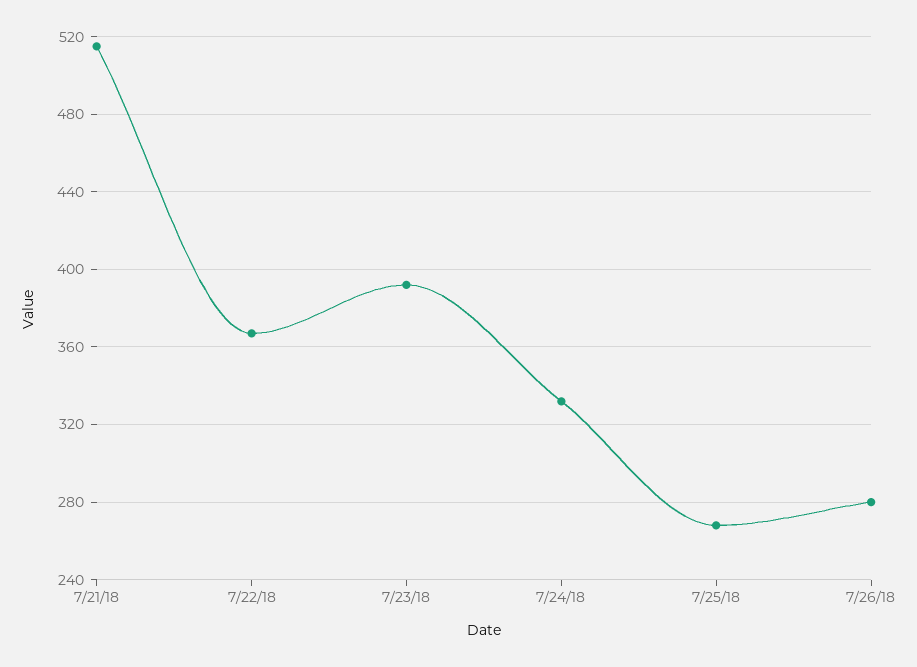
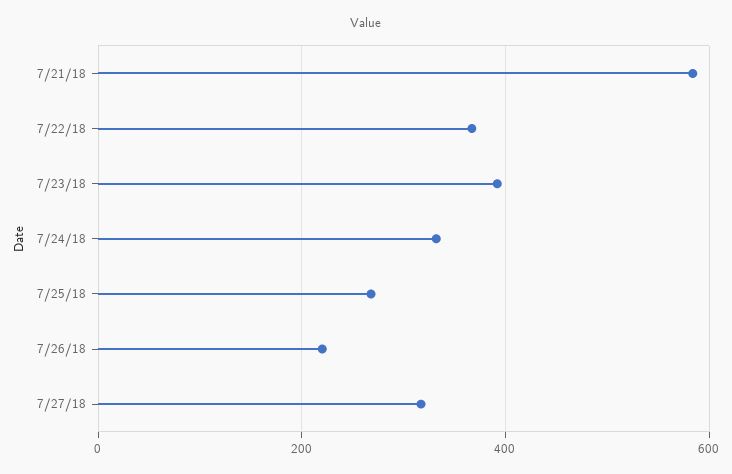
7/21/18: 515 -> 580
7/26/18: 280 -> 220
7/27/18: none -> 320

